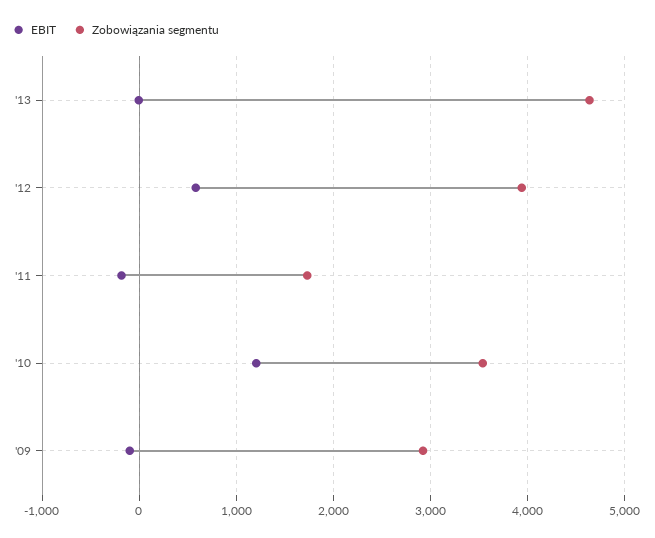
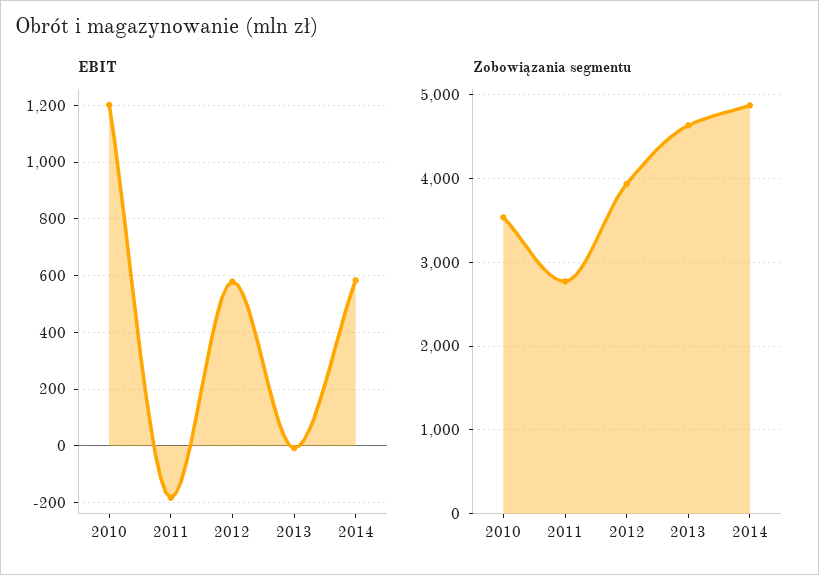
Zobowiązania segmentu, '11: 1700 -> 2800
EBIT, '09: -100 -> none
Zobowiązania segmentu, '09: 2900 -> none
EBIT, 2014: none -> 575
Zobowiązania segmentu, 2014: none -> 4900

